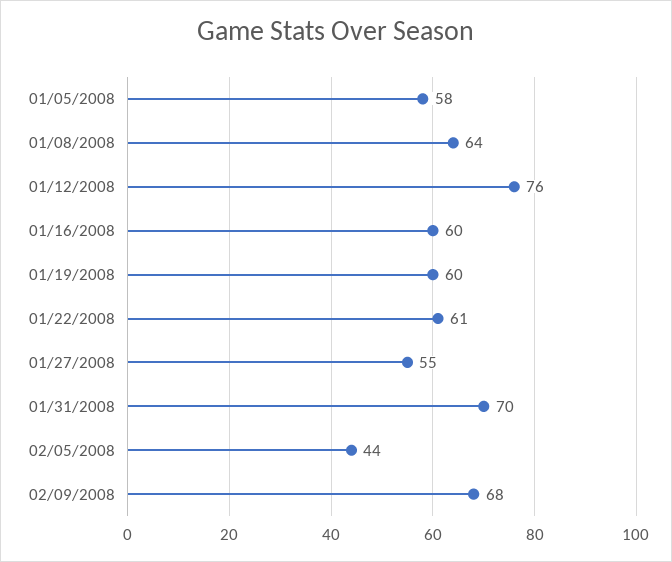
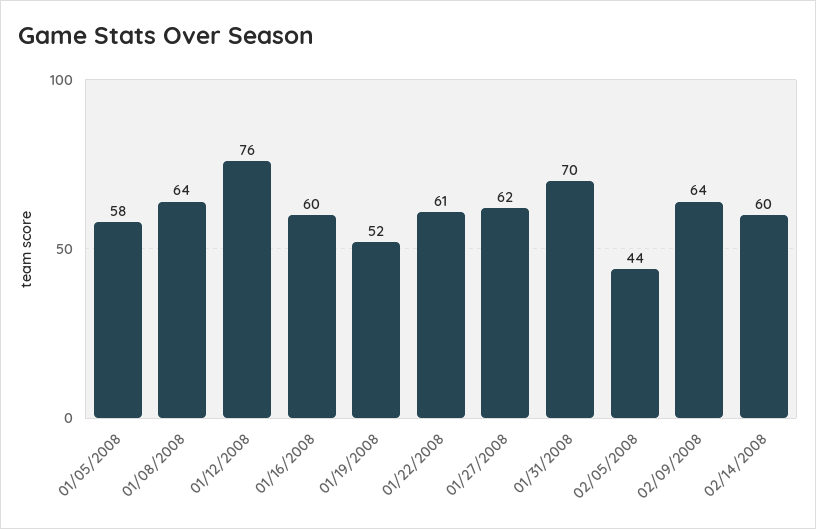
01/19/2008: 60 -> 52
01/27/2008: 55 -> 62
02/09/2008: 68 -> 64
02/14/2008: none -> 60

